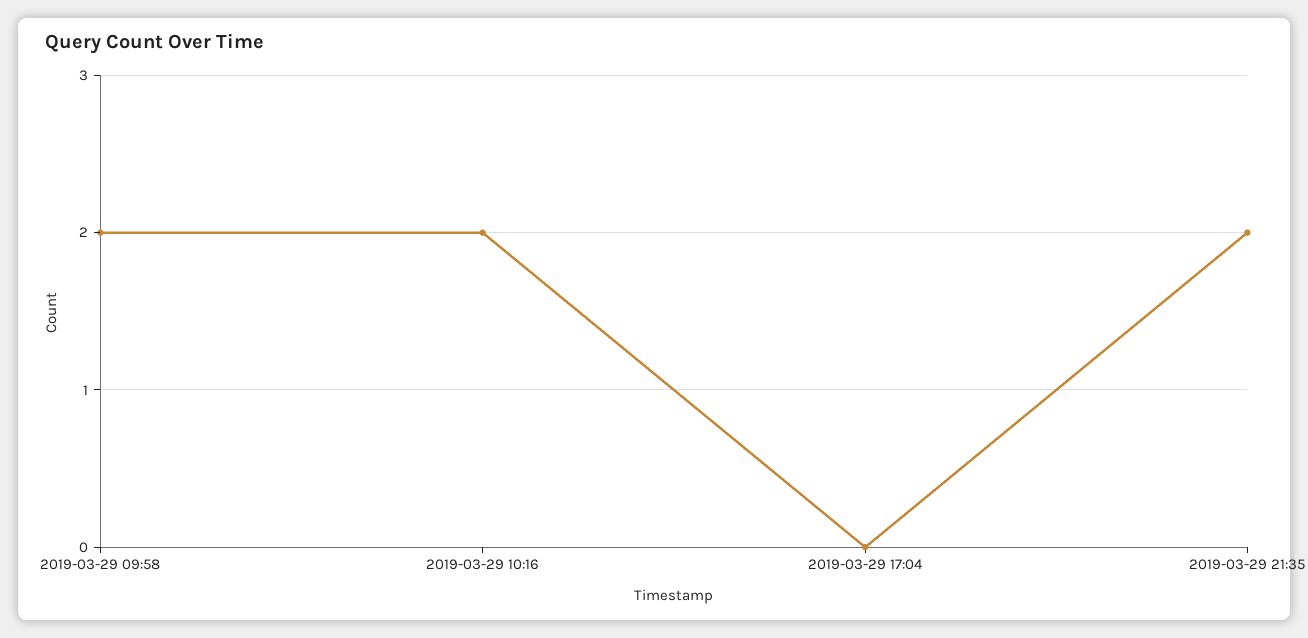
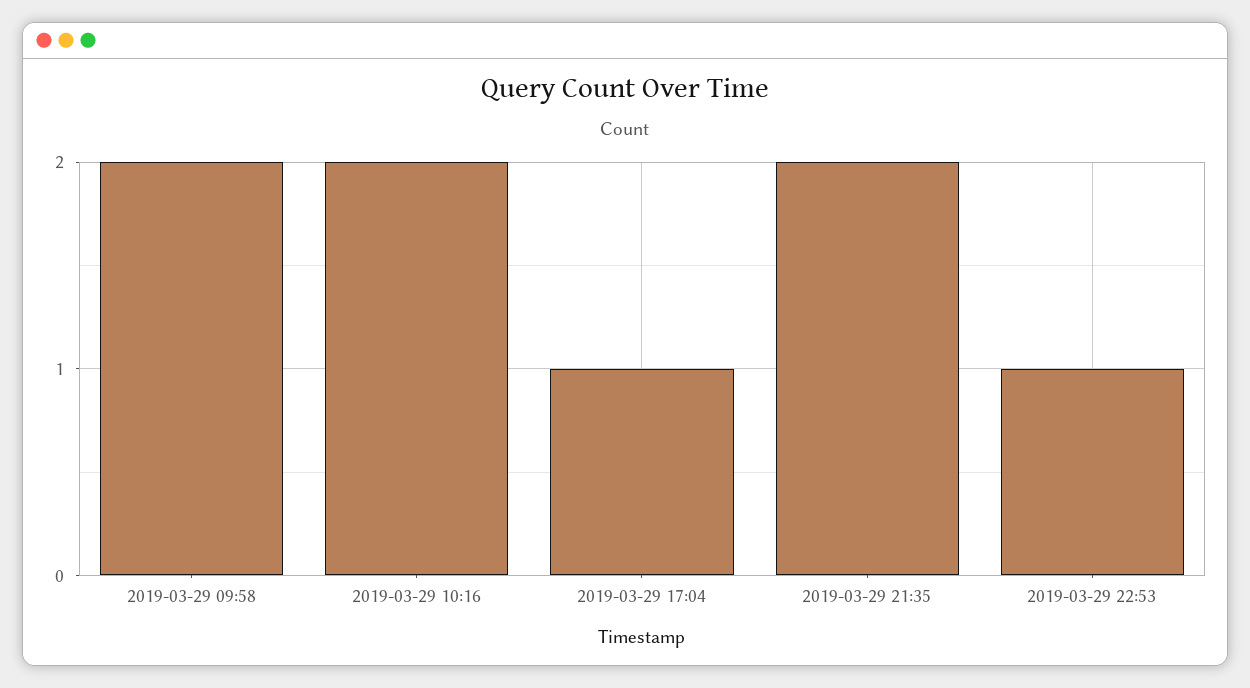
2019-03-29 17:04: 0 -> 1
2019-03-29 22:53: none -> 1

